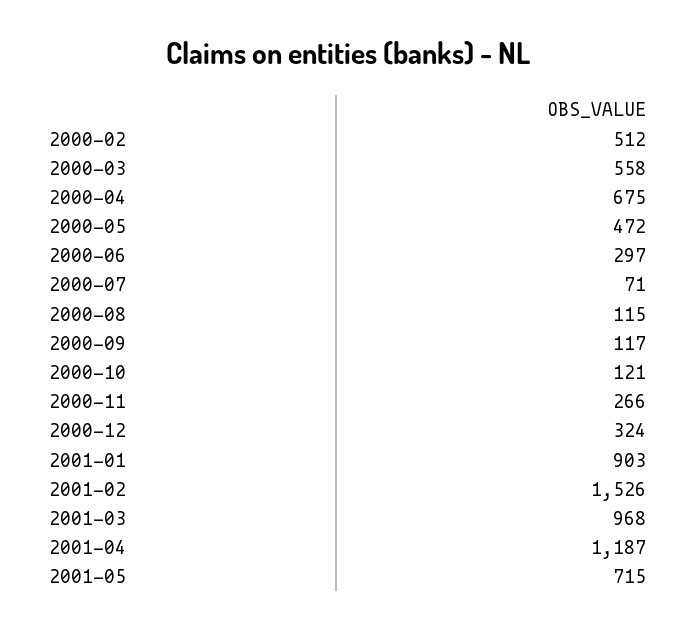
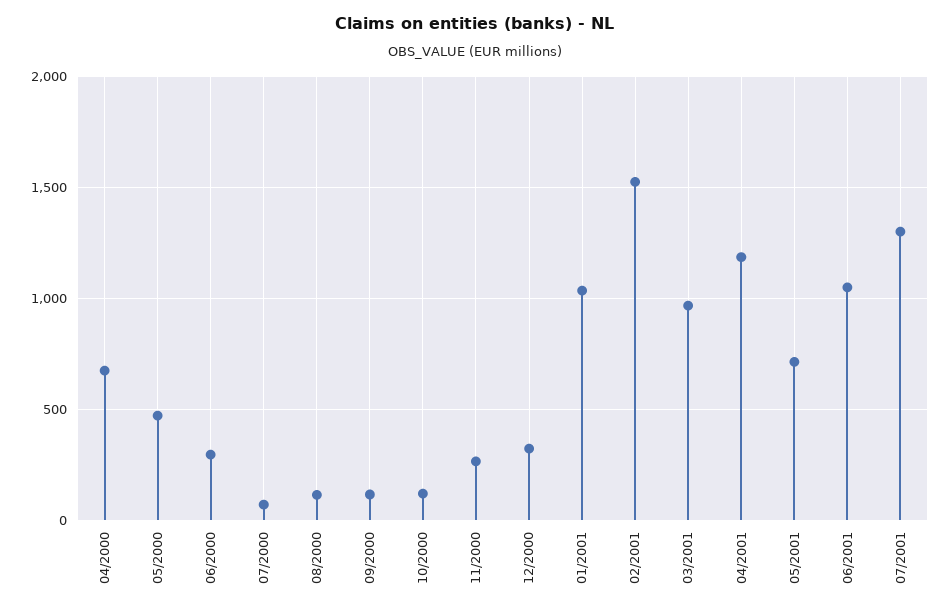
2000-02: 512 -> none
2000-03: 558 -> none
2001-01: 903 -> 1050
06/2001: none -> 1050
07/2001: none -> 1300

